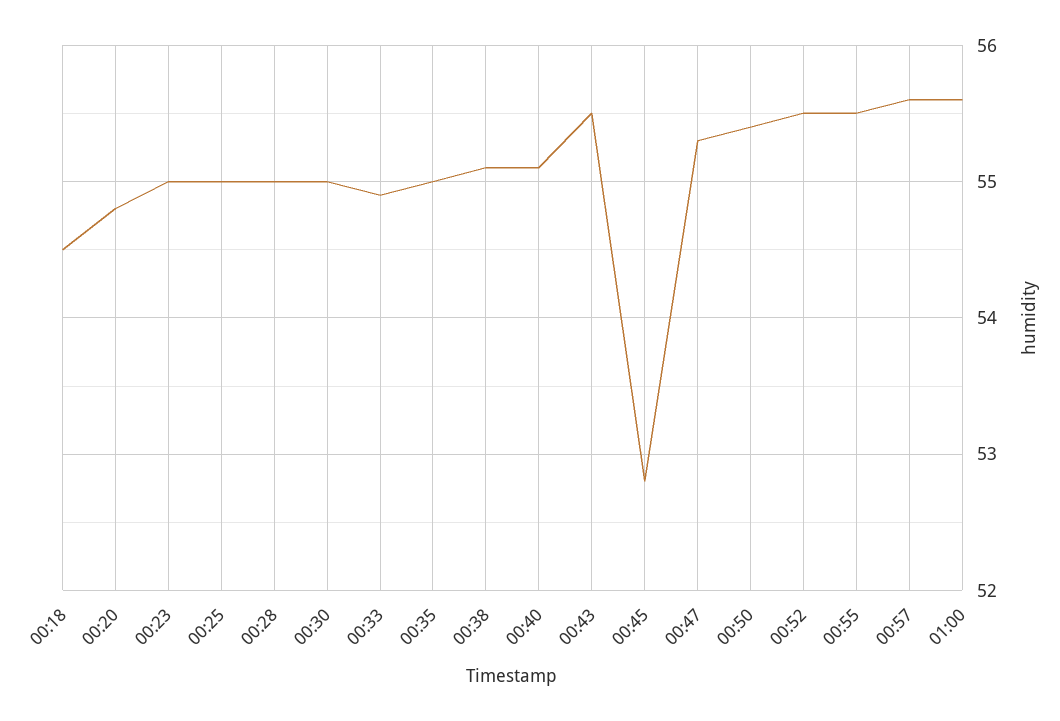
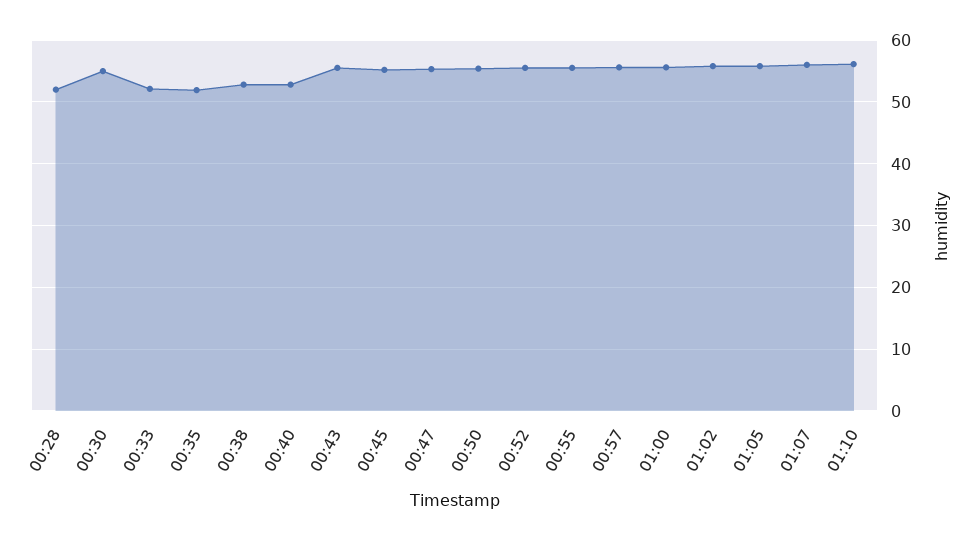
00:18: 54.5 -> none
00:20: 54.8 -> none
00:23: 55 -> none
00:25: 55 -> none
00:28: 55 -> 52
00:33: 54.9 -> 52
00:35: 55 -> 52
00:38: 55.1 -> 53
00:40: 55.1 -> 53
00:45: 52.8 -> 55
01:02: none -> 56
01:05: none -> 56
01:07: none -> 56
01:10: none -> 56

